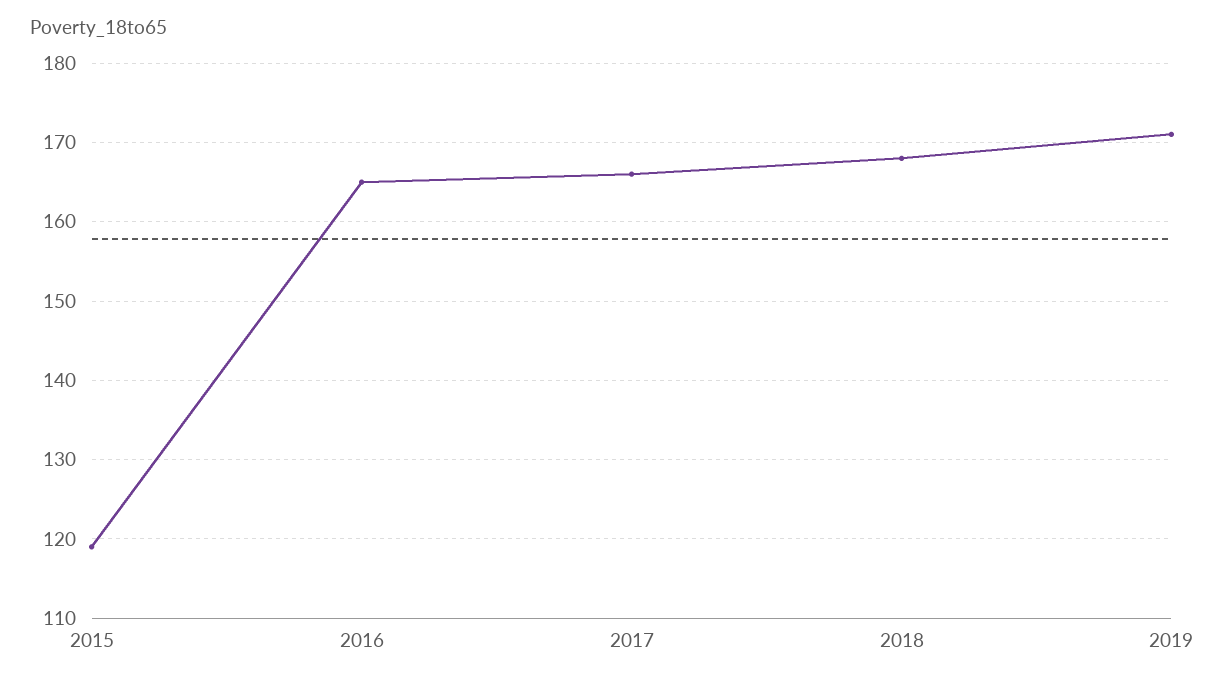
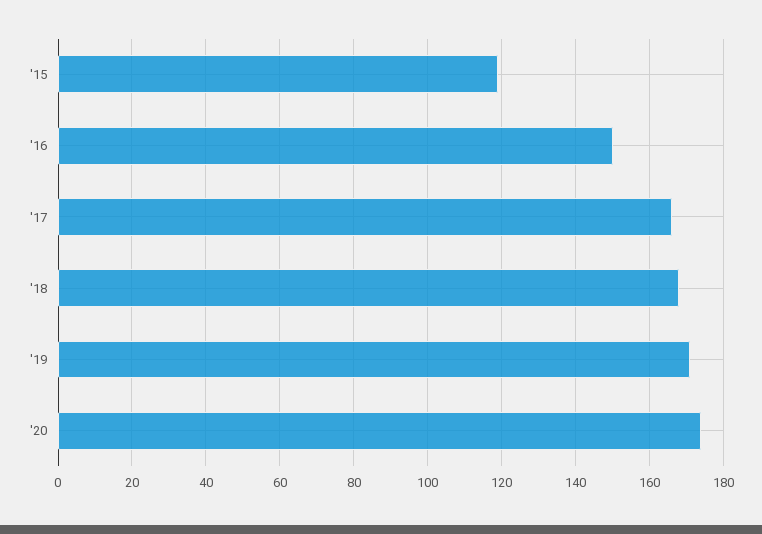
2016: 165 -> 150
'20: none -> 175

